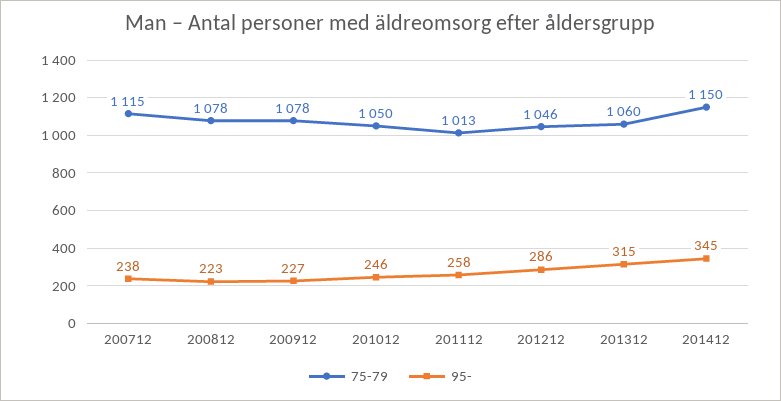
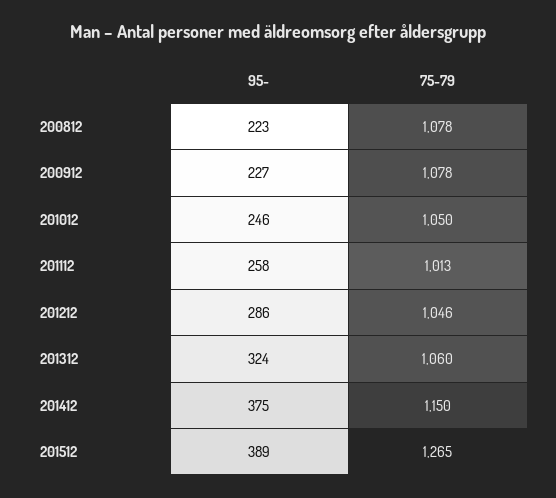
75-79, 200712: 1115 -> none
95-, 200712: 238 -> none
95-, 201312: 315 -> 324
95-, 201412: 345 -> 375
95-, 201512: none -> 389
75-79, 201512: none -> 1265

